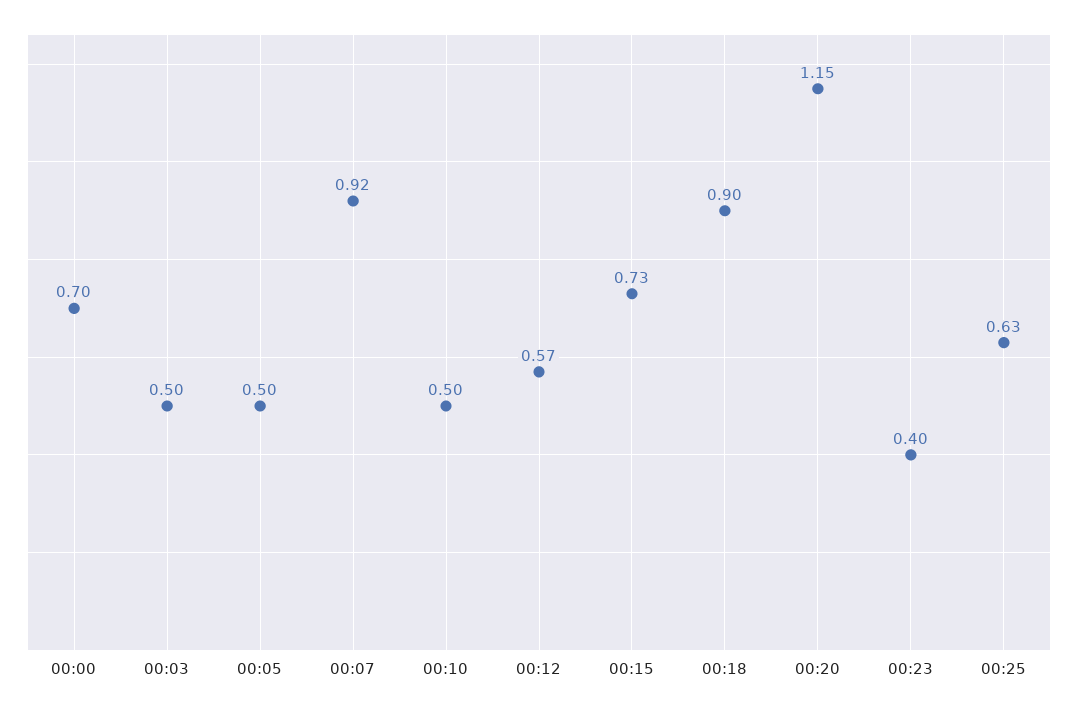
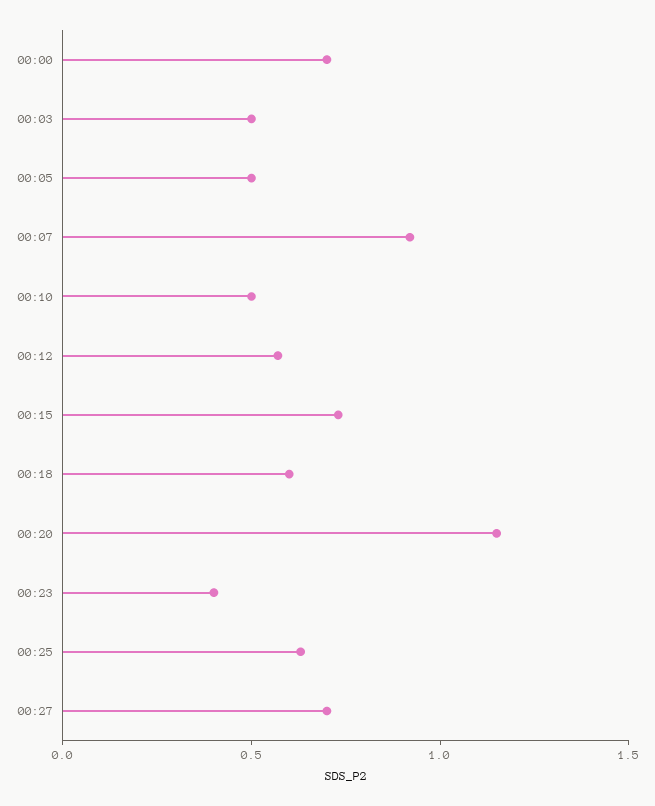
00:18: 0.9 -> 0.6
00:27: none -> 0.7

